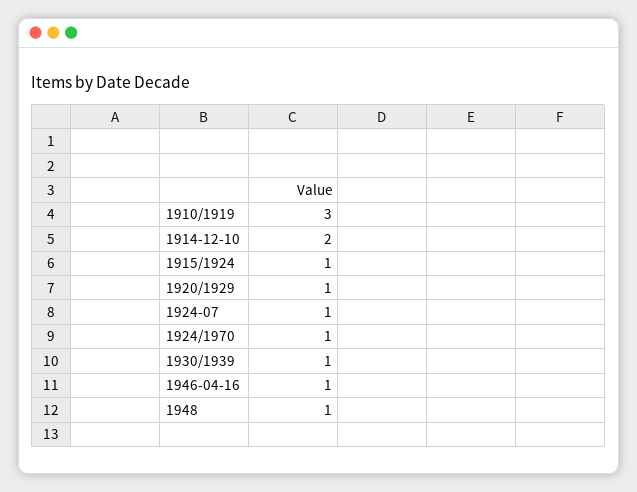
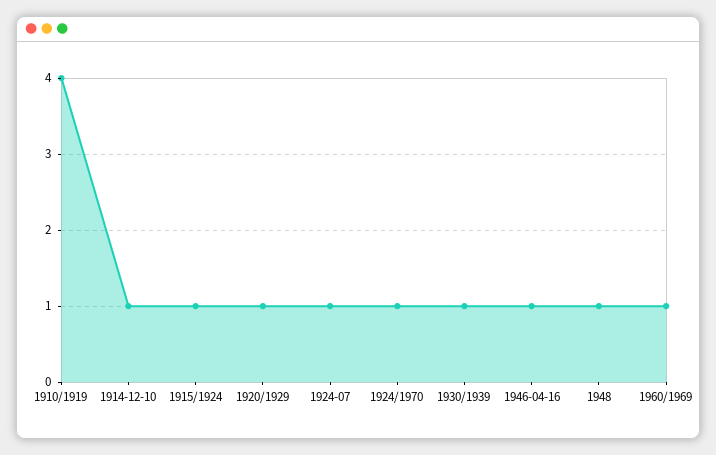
1910/1919: 3 -> 4
1914-12-10: 2 -> 1
1960/1969: none -> 1

